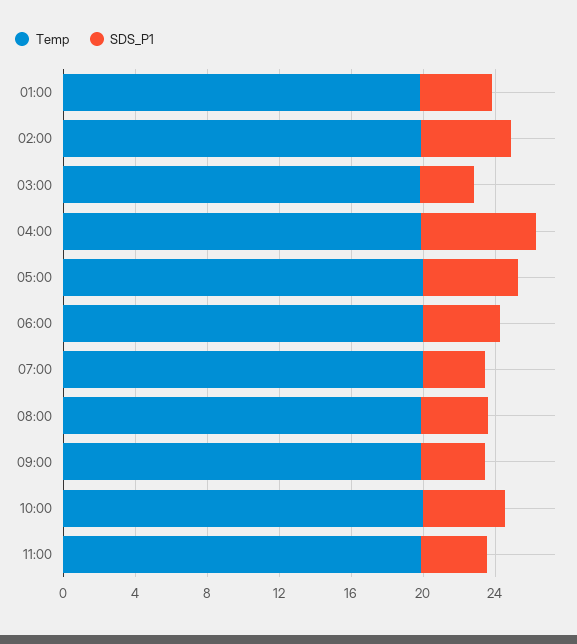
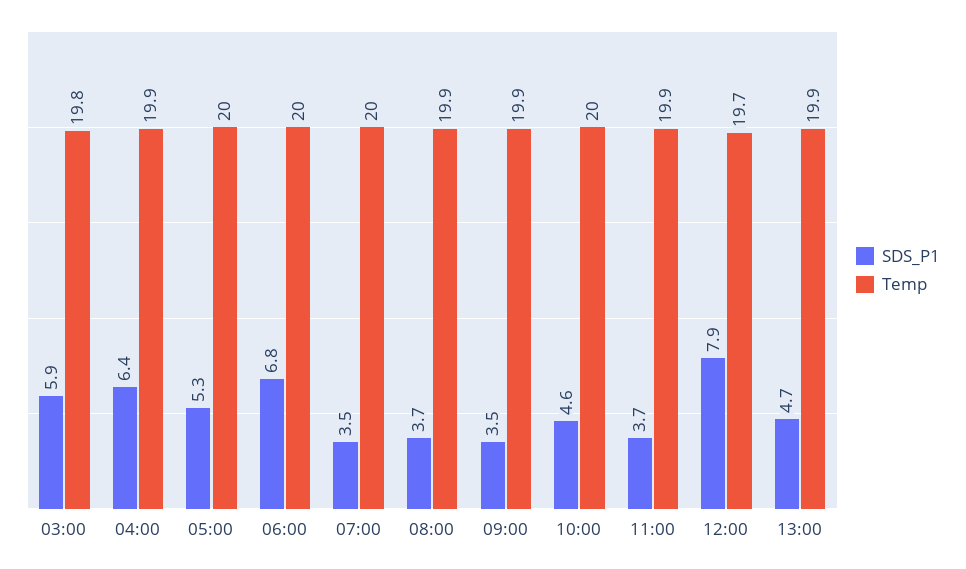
Temp, 01:00: 20 -> none
SDS_P1, 01:00: 4 -> none
Temp, 02:00: 20 -> none
SDS_P1, 02:00: 5 -> none
SDS_P1, 03:00: 3 -> 5.9
SDS_P1, 06:00: 4 -> 6.8
SDS_P1, 12:00: none -> 7.9
Temp, 12:00: none -> 19.7
SDS_P1, 13:00: none -> 4.7
Temp, 13:00: none -> 19.9

